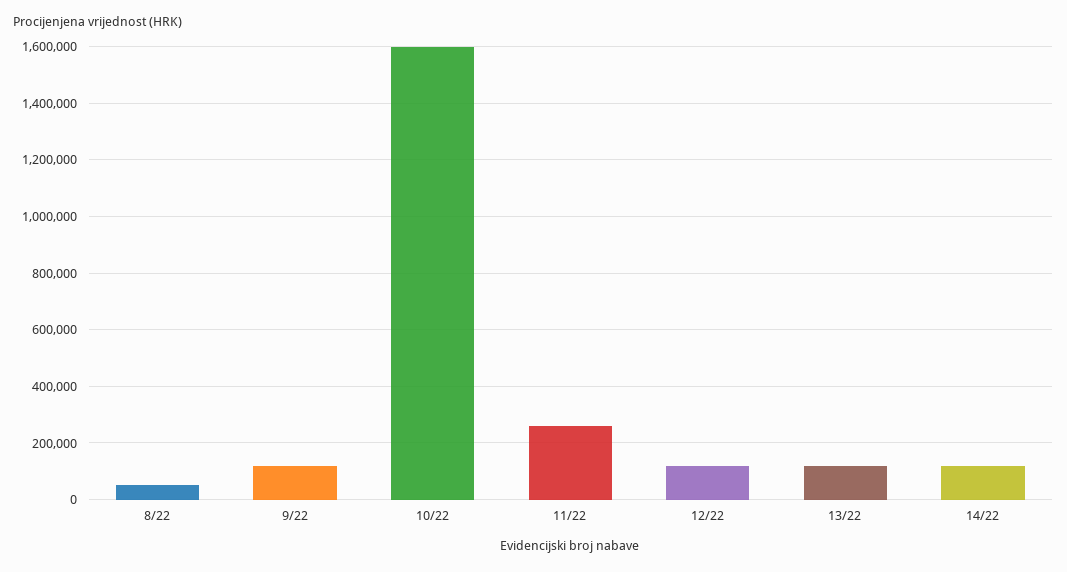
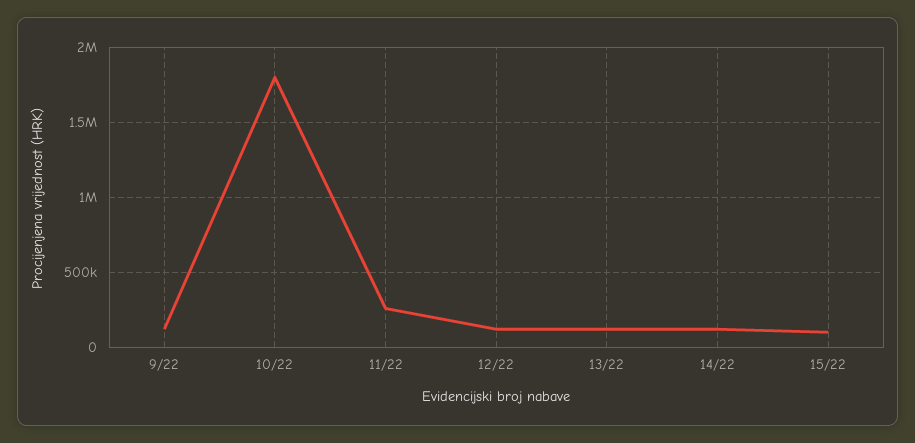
8/22: 50000 -> none
10/22: 1600000 -> 1800000
15/22: none -> 100000

